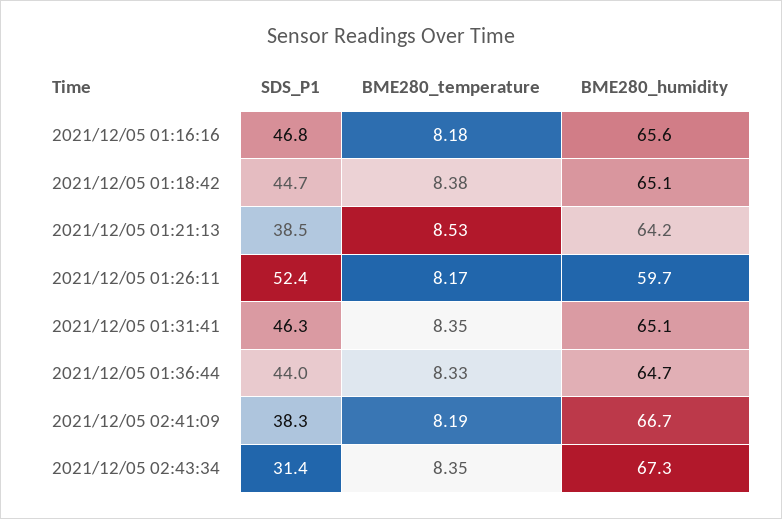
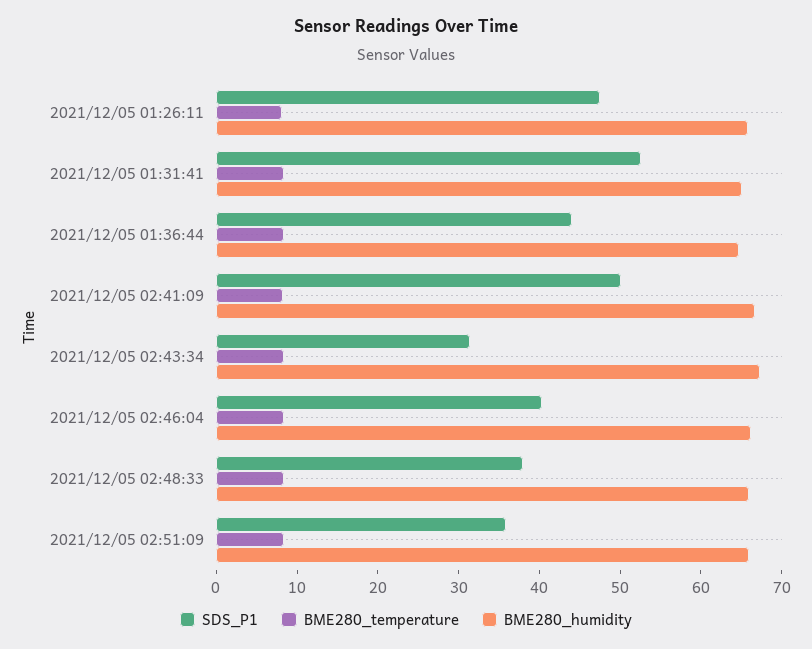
SDS_P1, 2021/12/05 01:16:16: 46.8 -> none
BME280_temperature, 2021/12/05 01:16:16: 8.18 -> none
BME280_humidity, 2021/12/05 01:16:16: 65.6 -> none
SDS_P1, 2021/12/05 01:18:42: 44.7 -> none
BME280_temperature, 2021/12/05 01:18:42: 8.38 -> none
BME280_humidity, 2021/12/05 01:18:42: 65.1 -> none
SDS_P1, 2021/12/05 01:21:13: 38.5 -> none
BME280_temperature, 2021/12/05 01:21:13: 8.53 -> none
BME280_humidity, 2021/12/05 01:21:13: 64.2 -> none
SDS_P1, 2021/12/05 01:26:11: 52.4 -> 48
BME280_humidity, 2021/12/05 01:26:11: 59.7 -> 66
SDS_P1, 2021/12/05 01:31:41: 46.3 -> 52
SDS_P1, 2021/12/05 02:41:09: 38.3 -> 50
SDS_P1, 2021/12/05 02:46:04: none -> 40
BME280_temperature, 2021/12/05 02:46:04: none -> 8
BME280_humidity, 2021/12/05 02:46:04: none -> 66
SDS_P1, 2021/12/05 02:48:33: none -> 38
BME280_temperature, 2021/12/05 02:48:33: none -> 8
BME280_humidity, 2021/12/05 02:48:33: none -> 66
SDS_P1, 2021/12/05 02:51:09: none -> 36
BME280_temperature, 2021/12/05 02:51:09: none -> 8
BME280_humidity, 2021/12/05 02:51:09: none -> 66

